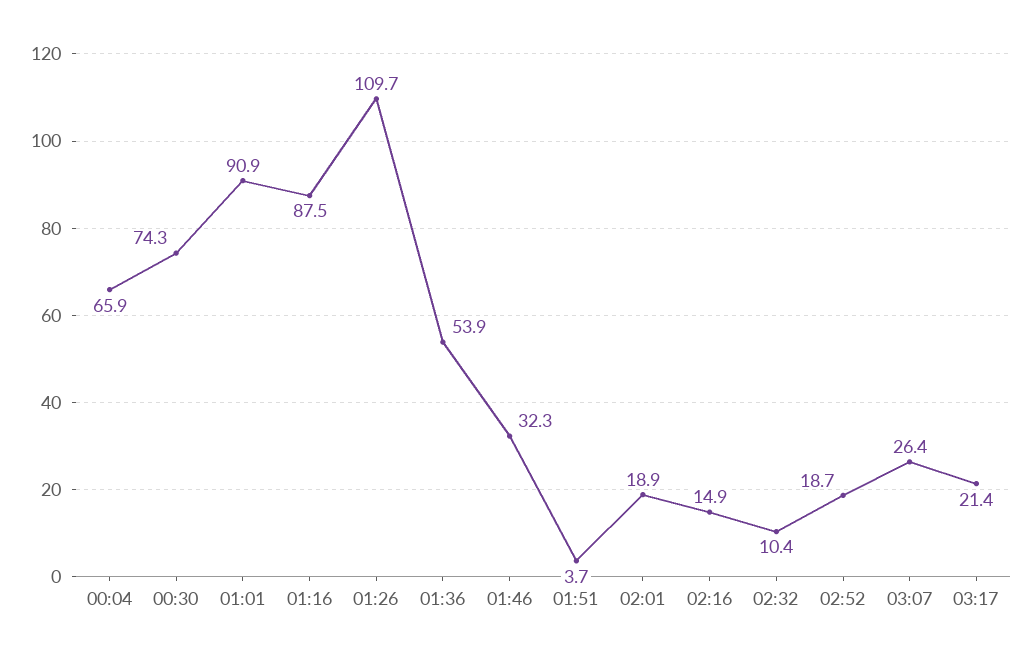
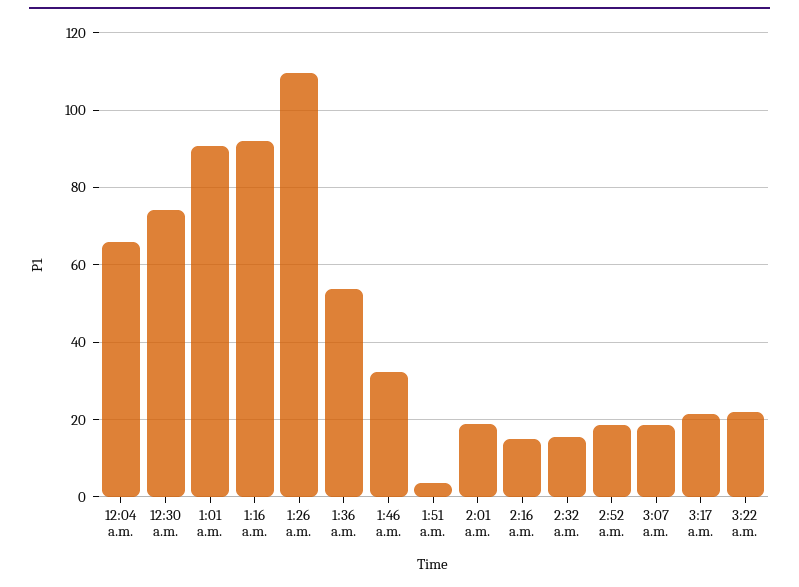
01:16: 87.5 -> 92
02:32: 10.4 -> 16
03:07: 26.4 -> 18
3:22 a.m.: none -> 22

